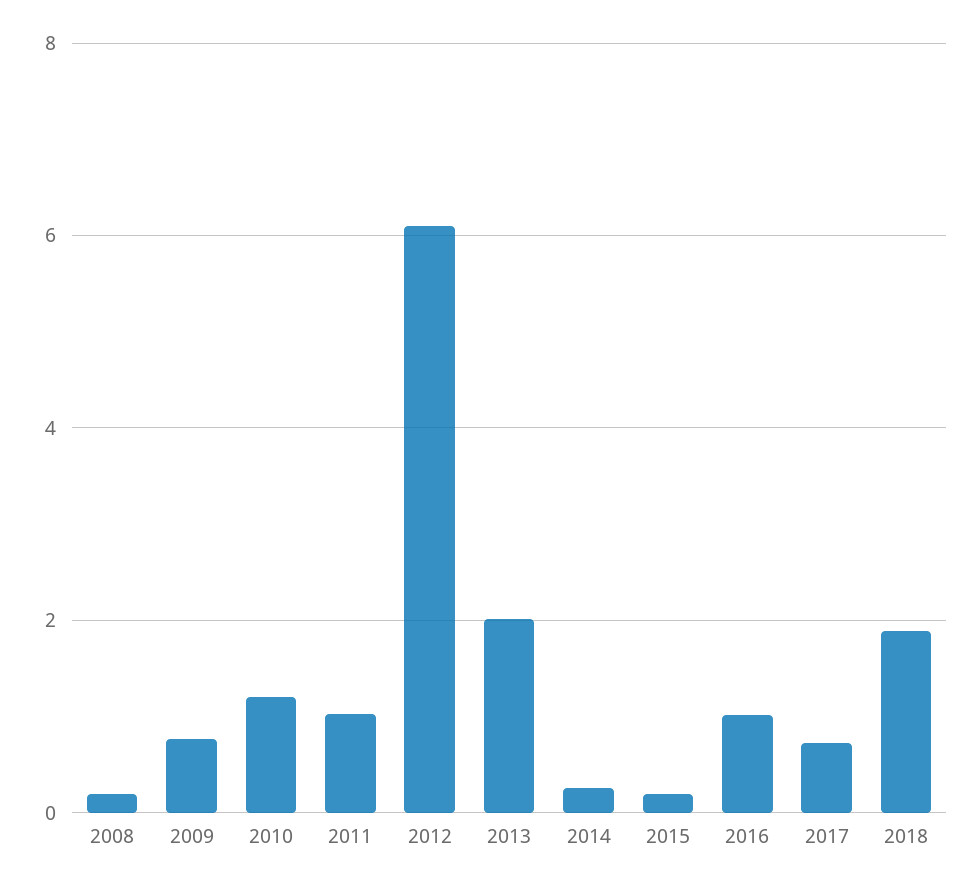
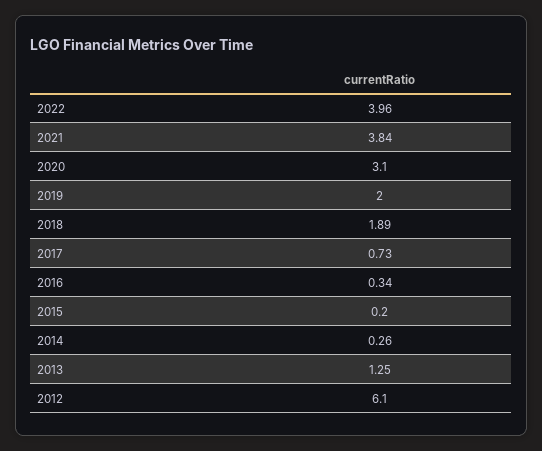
2008: 0.2 -> none
2009: 0.8 -> none
2010: 1.2 -> none
2011: 1 -> none
2013: 2 -> 1.25
2016: 1 -> 0.34
2022: none -> 3.96
2021: none -> 3.84
2020: none -> 3.1
2019: none -> 2

